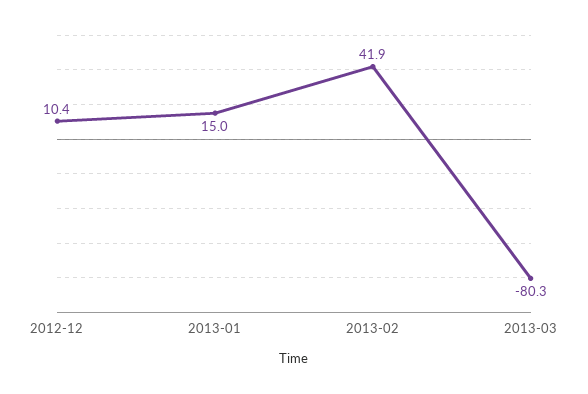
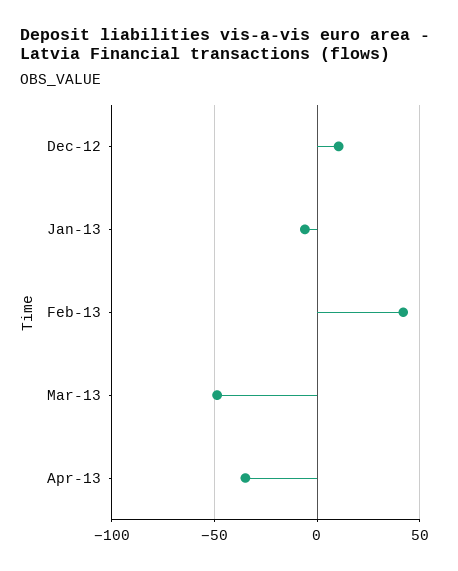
2013-01: 15 -> -5
2013-03: -80.3 -> -50
Apr-13: none -> -35

